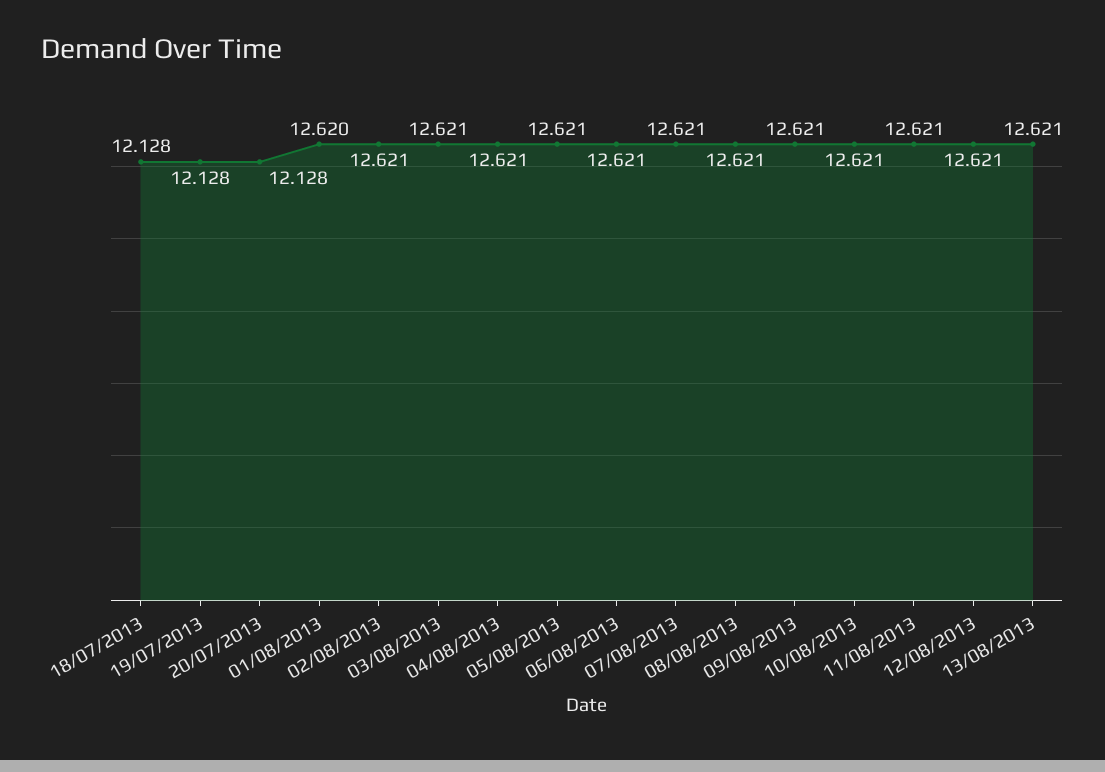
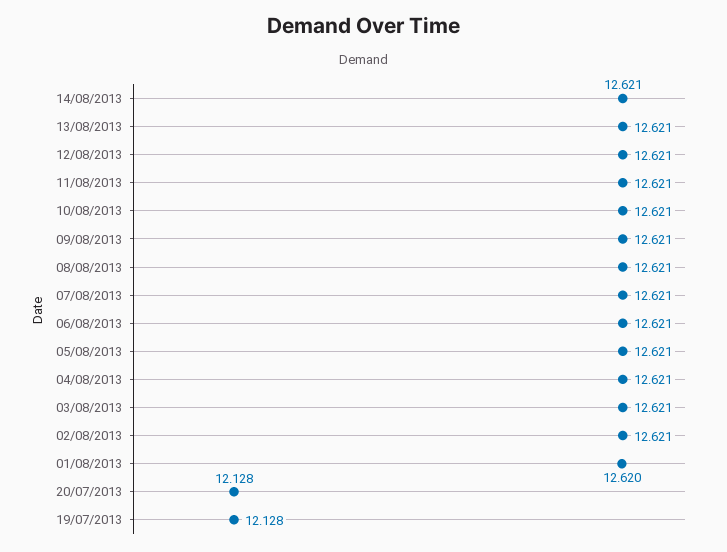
18/07/2013: 12.128 -> none
14/08/2013: none -> 12.621

